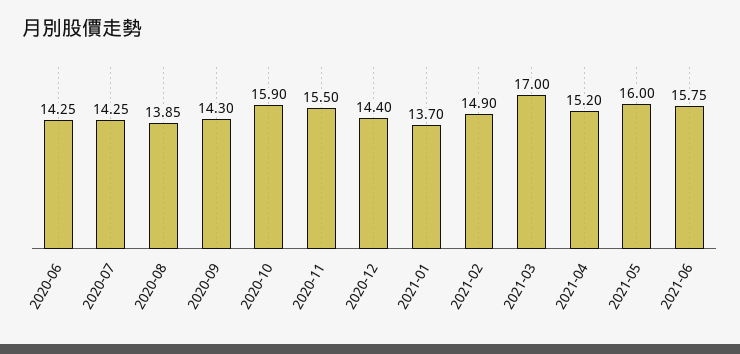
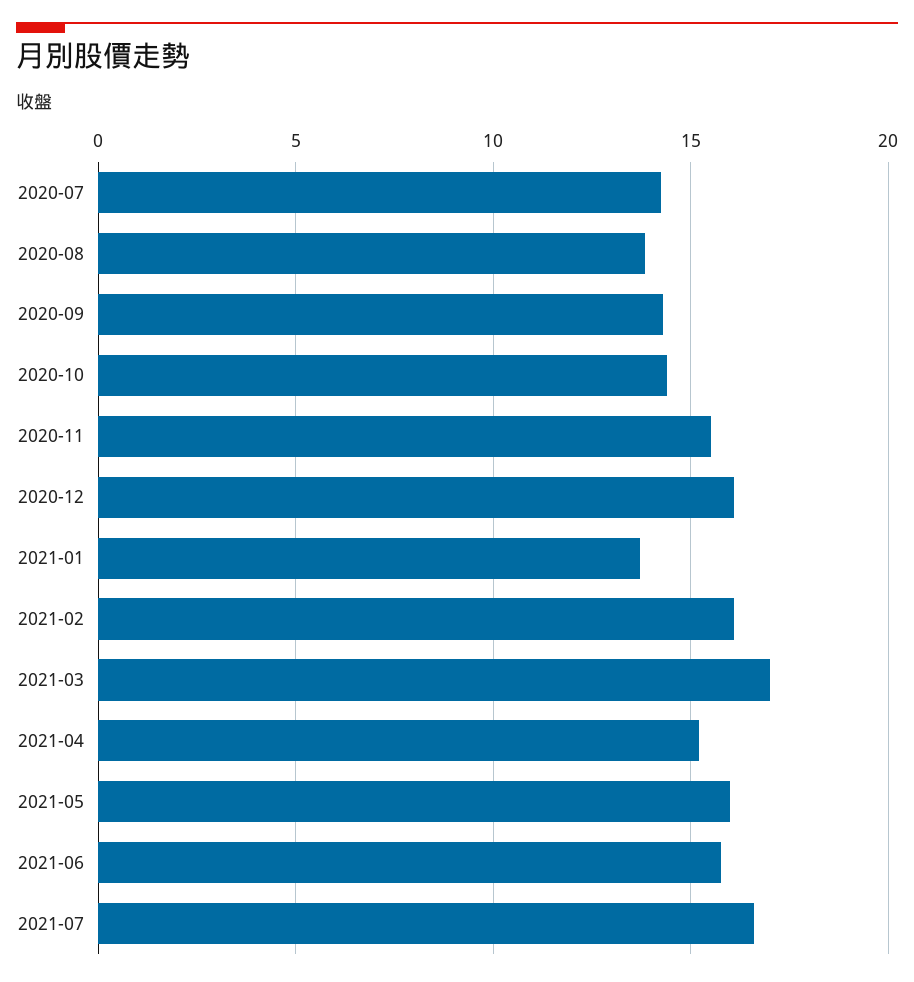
2020-06: 14.25 -> none
2020-10: 15.9 -> 14.5
2020-12: 14.4 -> 16
2021-02: 14.9 -> 16
2021-07: none -> 16.5

